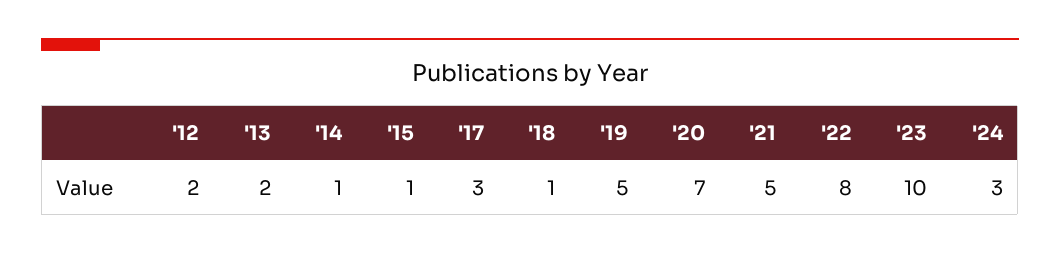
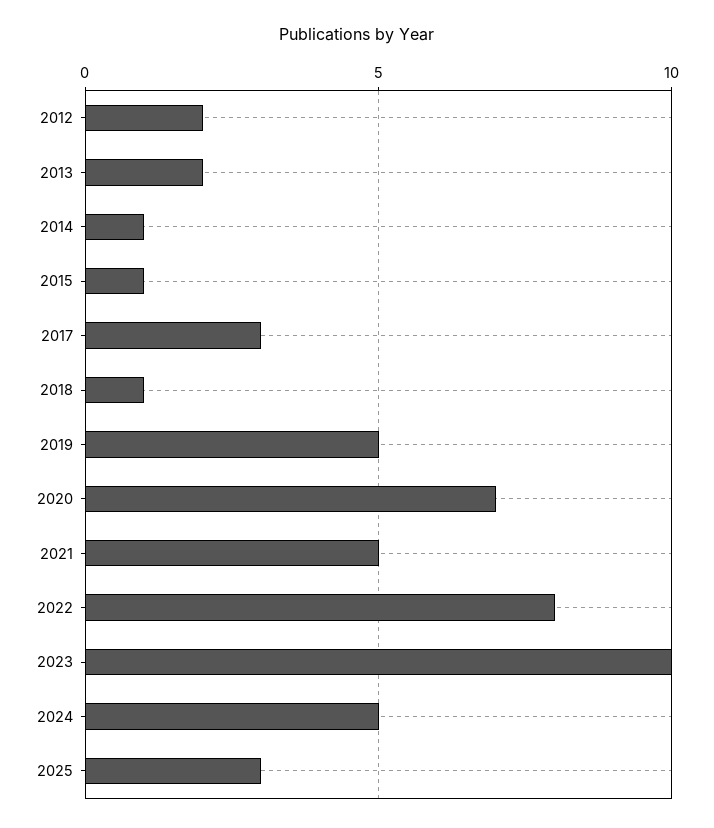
'24: 3 -> 5
2025: none -> 3

